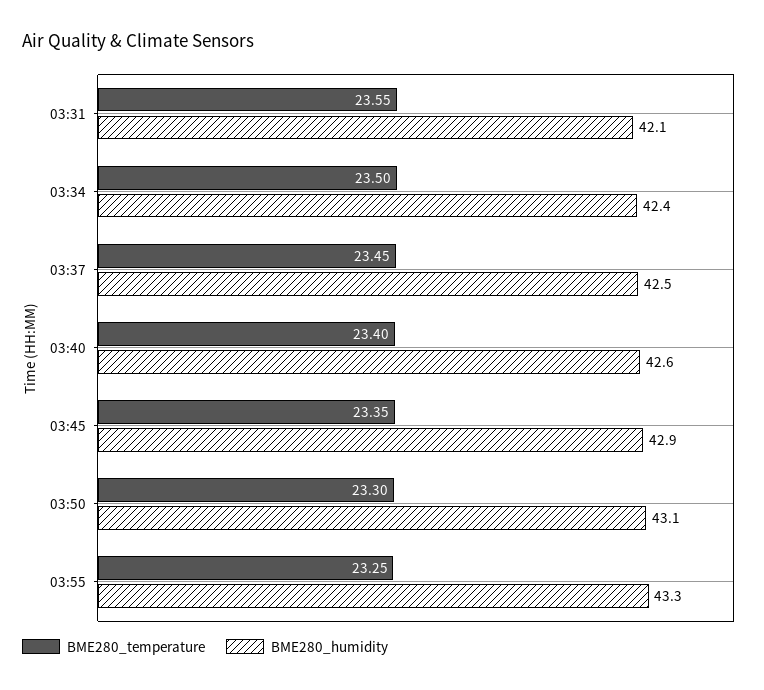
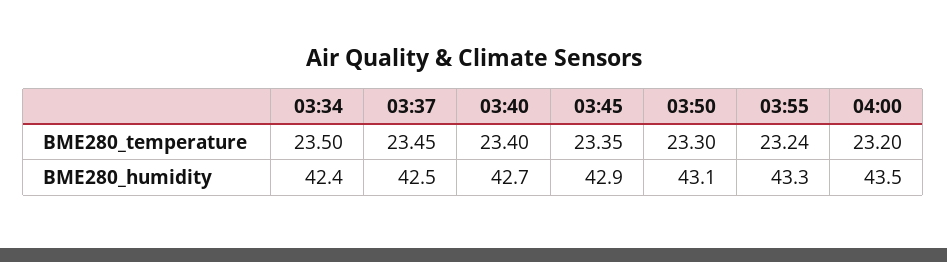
BME280_temperature, 03:31: 23.55 -> none
BME280_humidity, 03:31: 42.1 -> none
BME280_humidity, 03:40: 42.6 -> 42.7
BME280_temperature, 03:55: 23.25 -> 23.24
BME280_temperature, 04:00: none -> 23.2
BME280_humidity, 04:00: none -> 43.5

